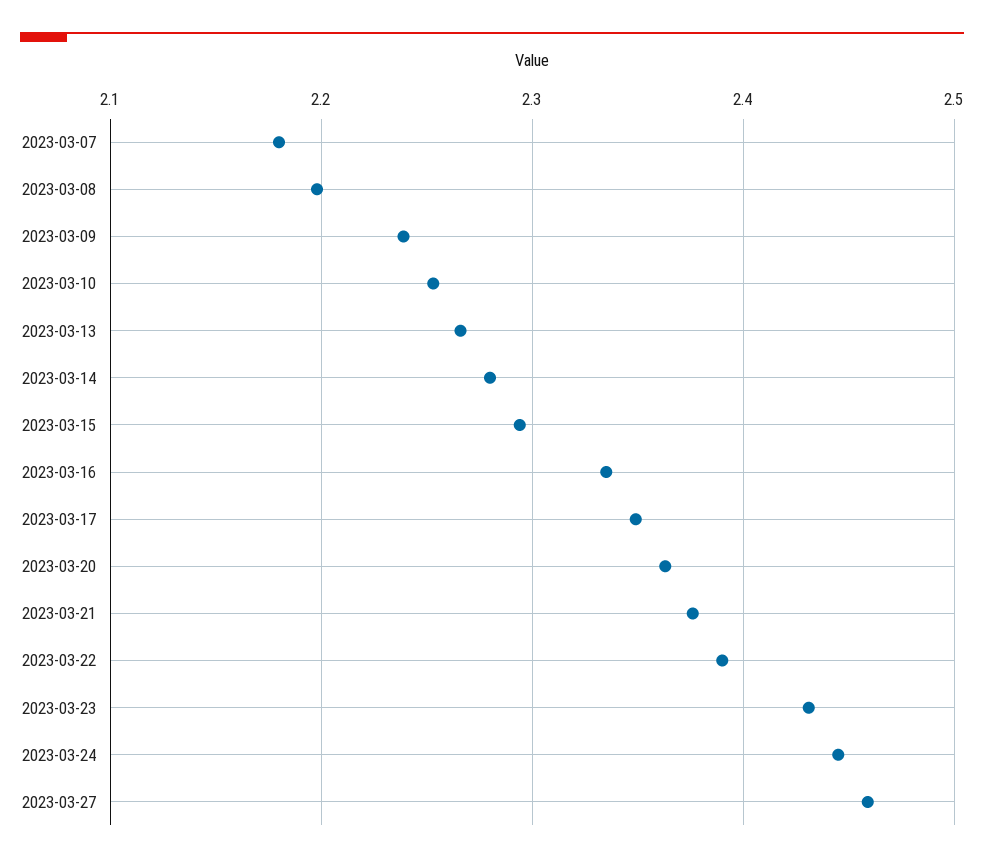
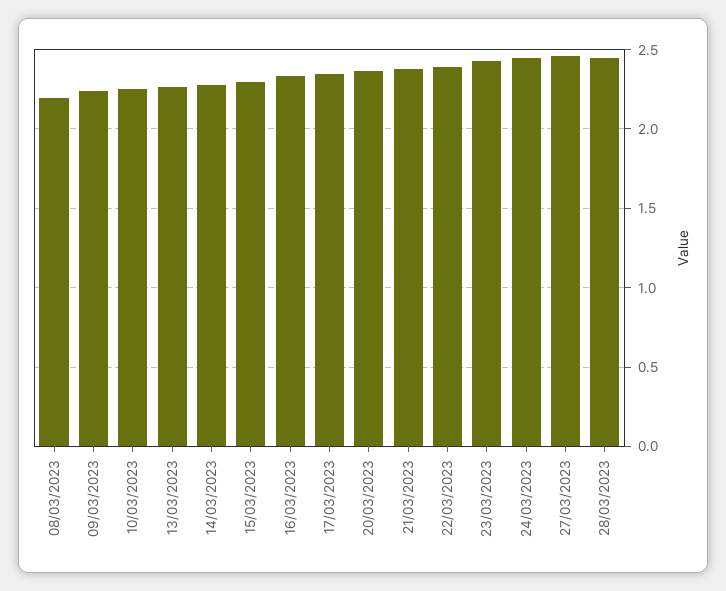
2023-03-07: 2.18 -> none
28/03/2023: none -> 2.45

